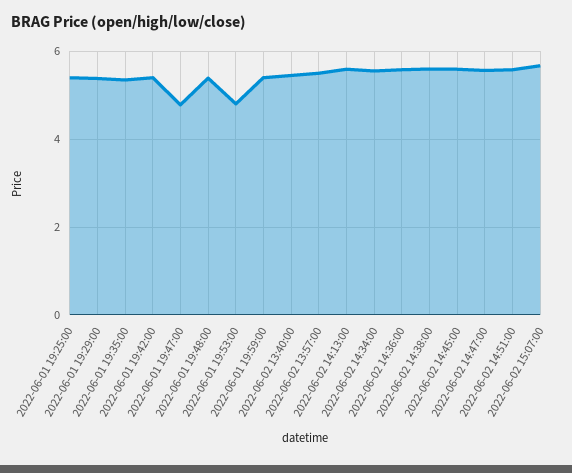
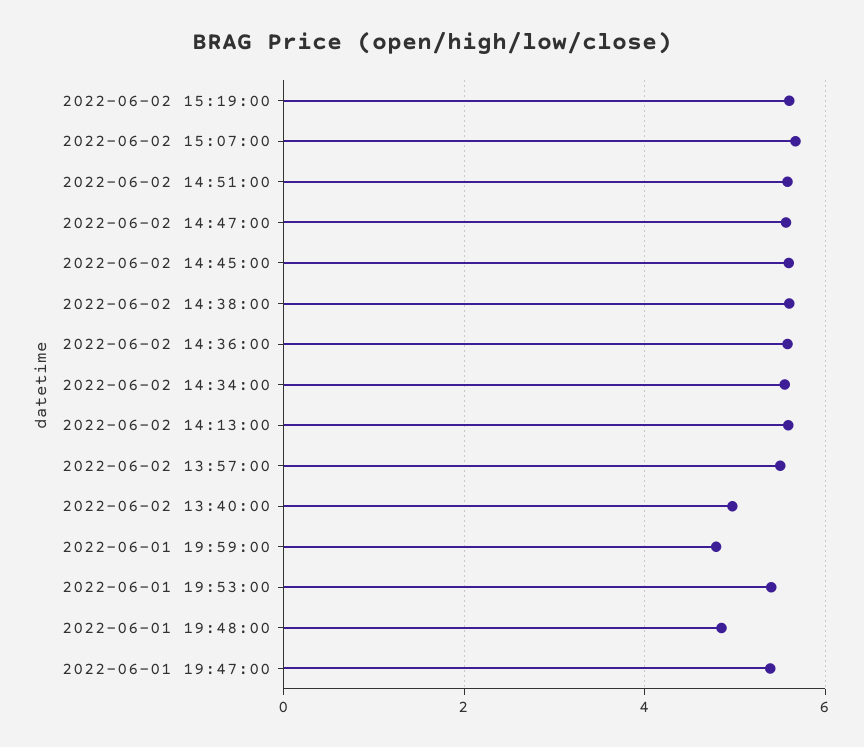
2022-06-01 19:25:00: 5.4 -> none
2022-06-01 19:29:00: 5.4 -> none
2022-06-01 19:35:00: 5.4 -> none
2022-06-01 19:42:00: 5.4 -> none
2022-06-01 19:47:00: 4.8 -> 5.4
2022-06-01 19:48:00: 5.4 -> 4.8
2022-06-01 19:53:00: 4.8 -> 5.4
2022-06-01 19:59:00: 5.4 -> 4.8
2022-06-02 13:40:00: 5.4 -> 5
2022-06-02 15:19:00: none -> 5.6

